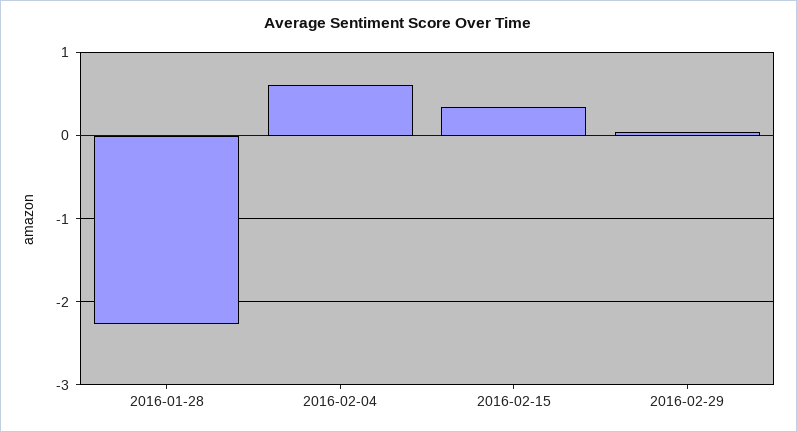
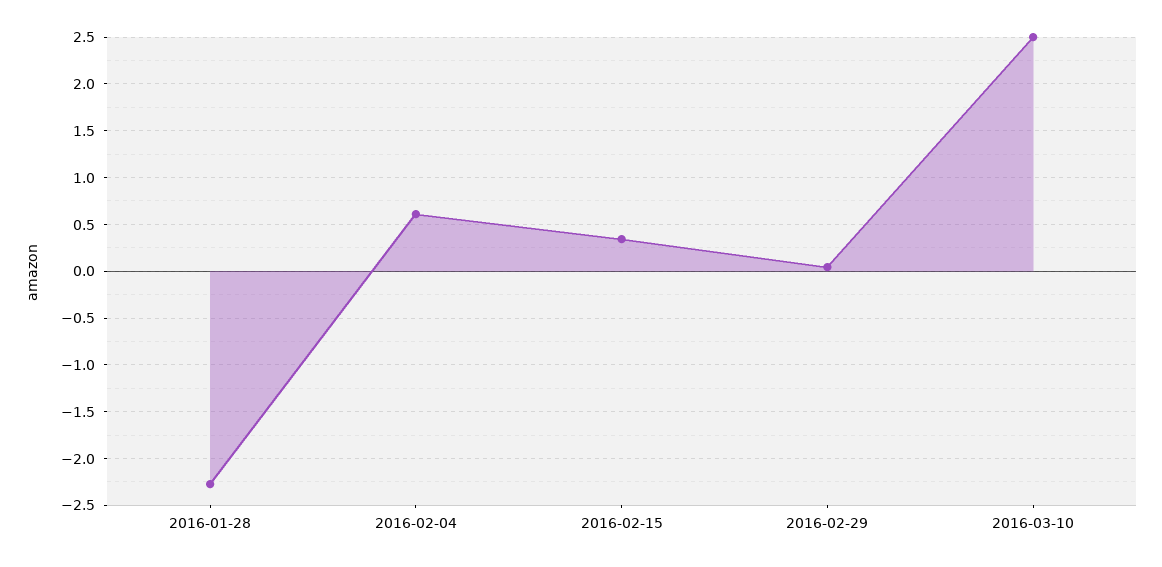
2016-03-10: none -> 2.5

